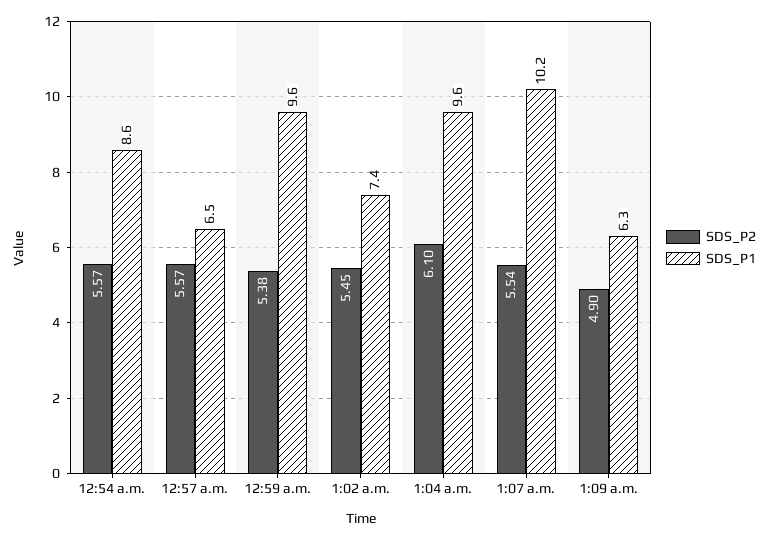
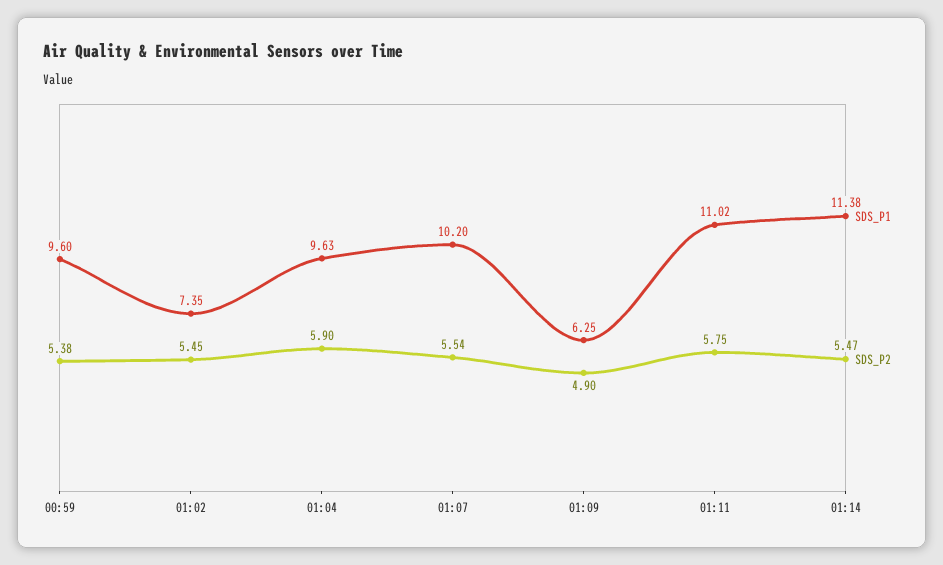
SDS_P2, 12:54 a.m.: 5.57 -> none
SDS_P1, 12:54 a.m.: 8.6 -> none
SDS_P2, 12:57 a.m.: 5.57 -> none
SDS_P1, 12:57 a.m.: 6.5 -> none
SDS_P2, 1:04 a.m.: 6.1 -> 5.9
SDS_P1, 01:11: none -> 11.02
SDS_P2, 01:11: none -> 5.75
SDS_P1, 01:14: none -> 11.38
SDS_P2, 01:14: none -> 5.47

